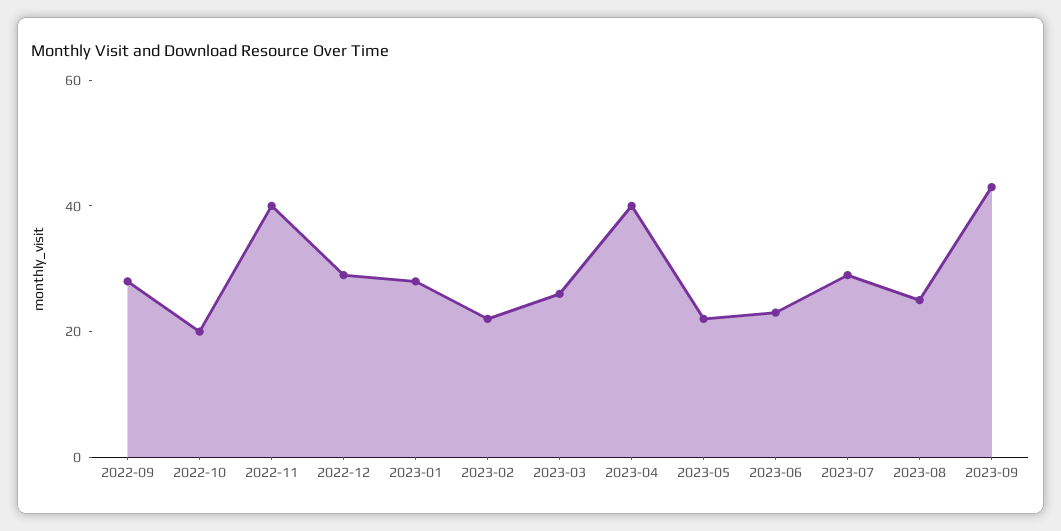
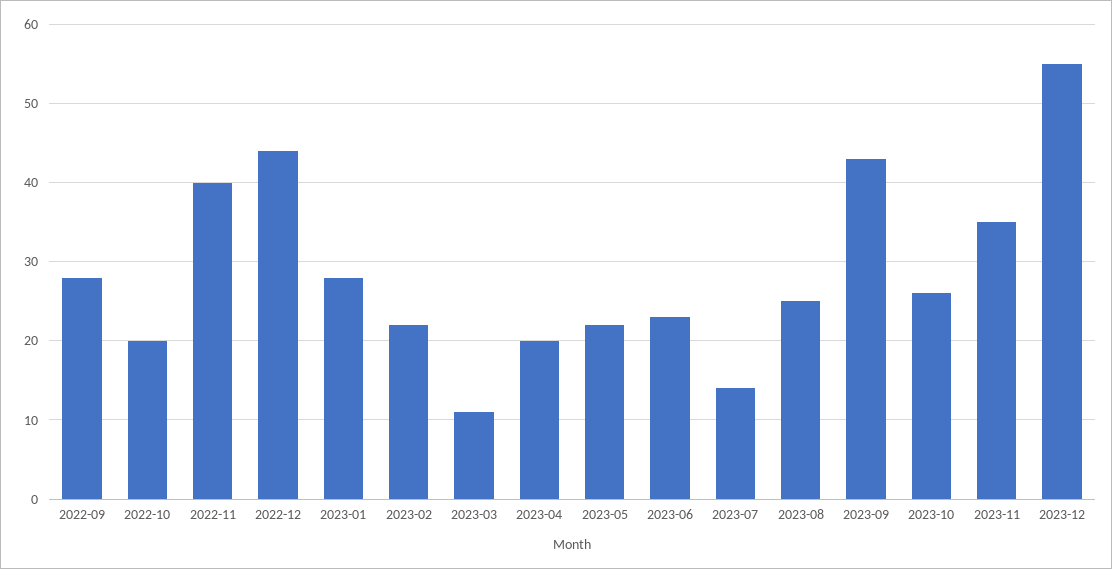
2022-12: 30 -> 44
2023-03: 25 -> 11
2023-04: 40 -> 20
2023-07: 30 -> 14
2023-10: none -> 26
2023-11: none -> 35
2023-12: none -> 55

